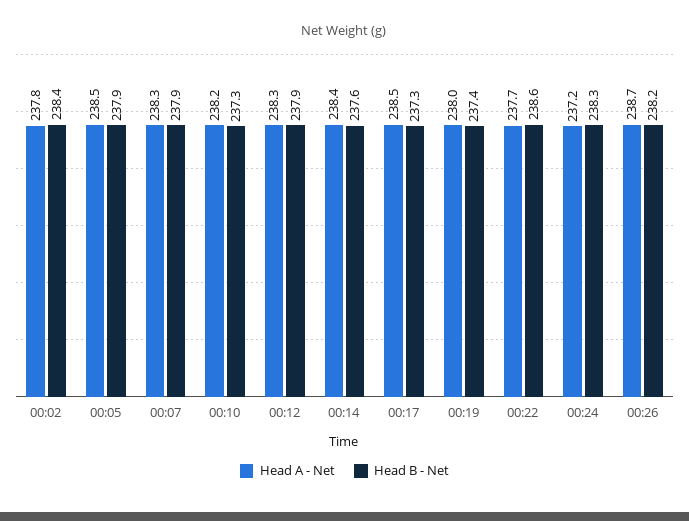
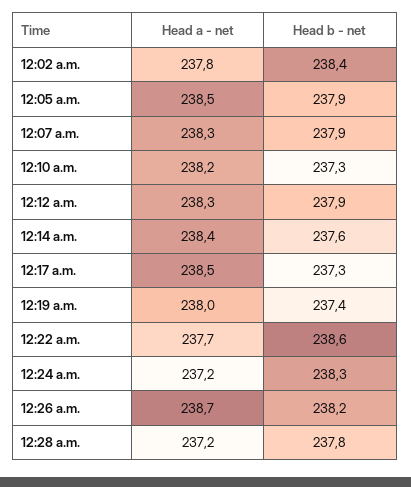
Head A - Net, 12:28 a.m.: none -> 237.2
Head B - Net, 12:28 a.m.: none -> 237.8

